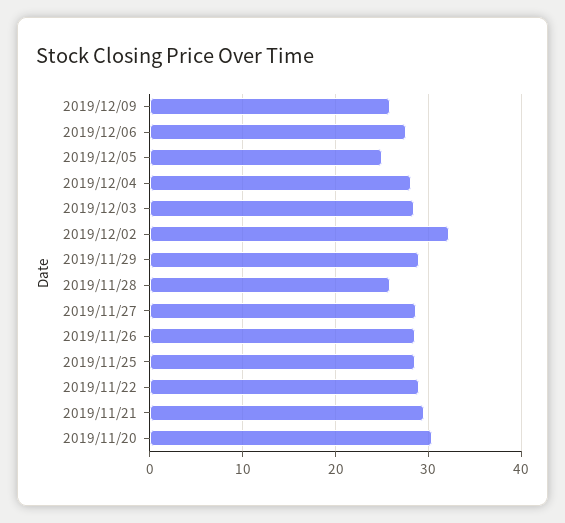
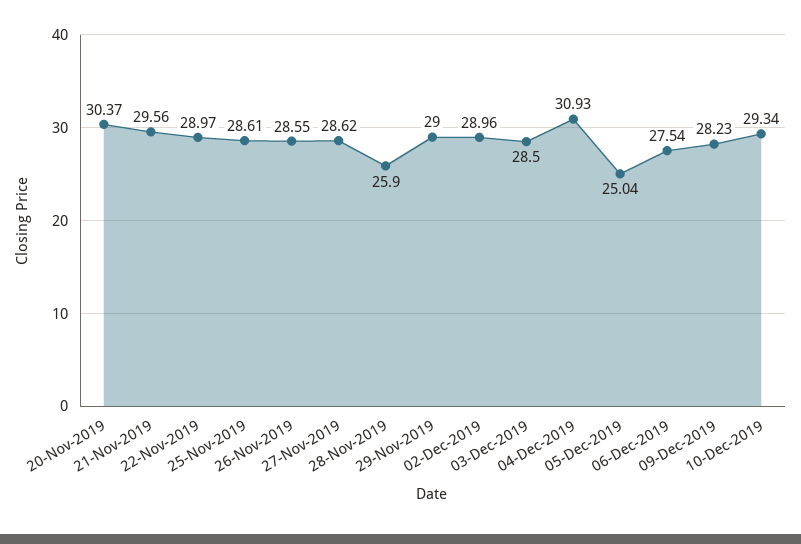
2019/12/09: 26 -> 28.23
2019/12/04: 28 -> 30.93
2019/12/02: 32 -> 28.96
10-Dec-2019: none -> 29.34

